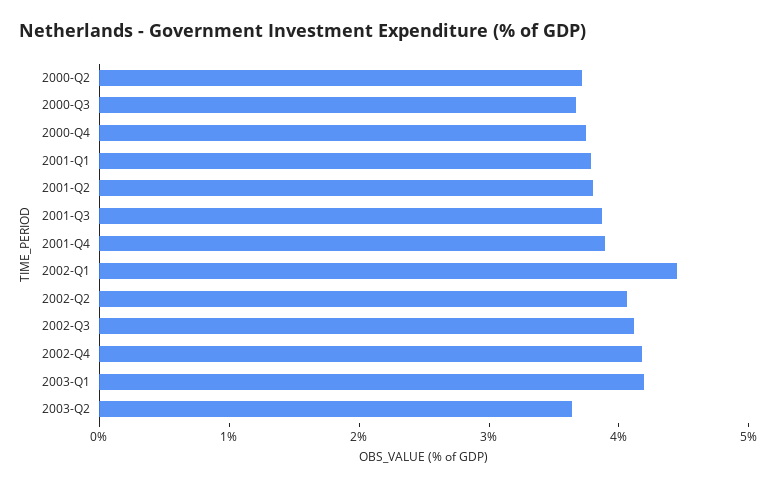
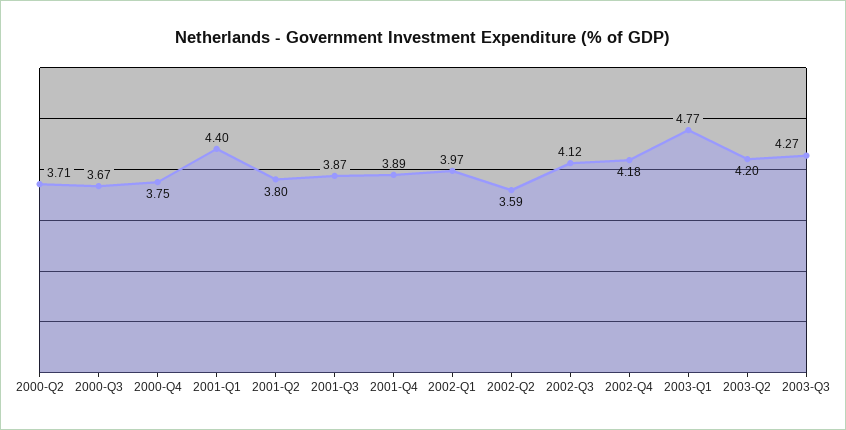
2001-Q1: 3.8 -> 4.4
2002-Q1: 4.4 -> 3.97
2002-Q2: 4 -> 3.59
2003-Q1: 4.2 -> 4.77
2003-Q2: 3.6 -> 4.2
2003-Q3: none -> 4.27

